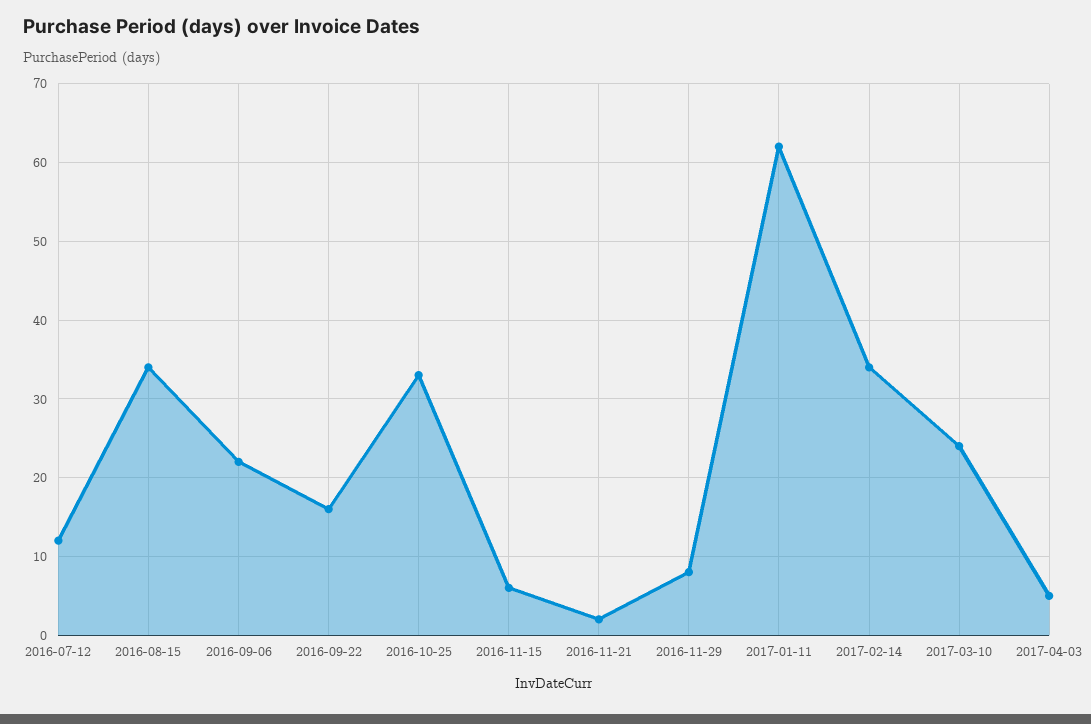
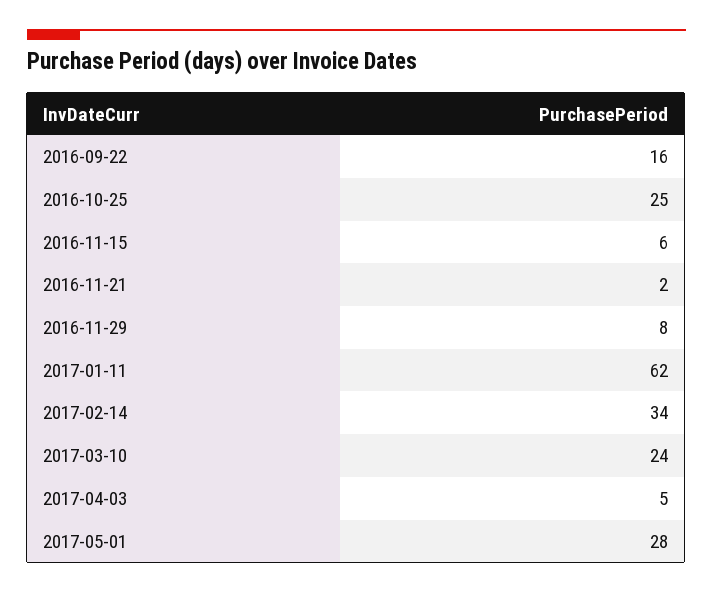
2016-07-12: 12 -> none
2016-08-15: 34 -> none
2016-09-06: 22 -> none
2016-10-25: 33 -> 25
2017-05-01: none -> 28

